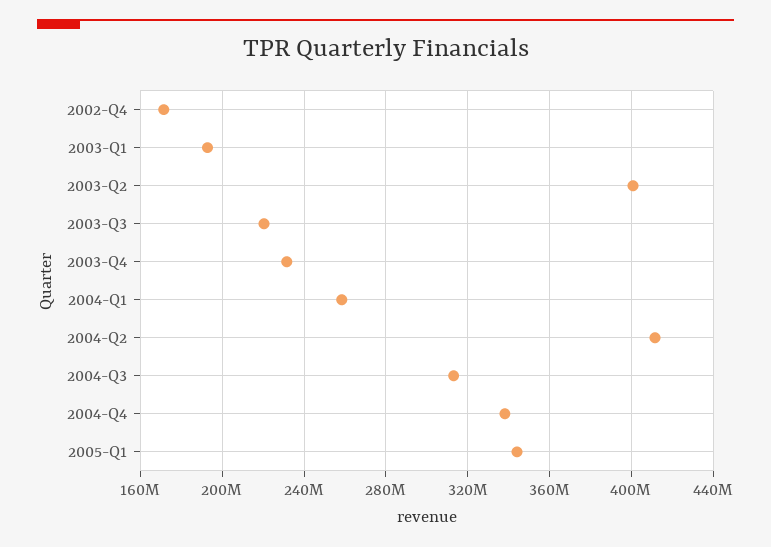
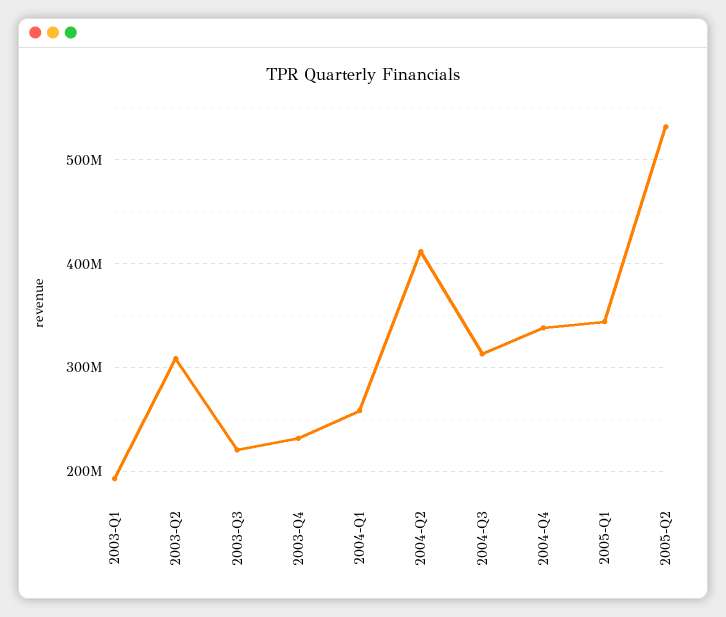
2002-Q4: 170000000 -> none
2003-Q2: 400000000 -> 310000000
2005-Q2: none -> 530000000

